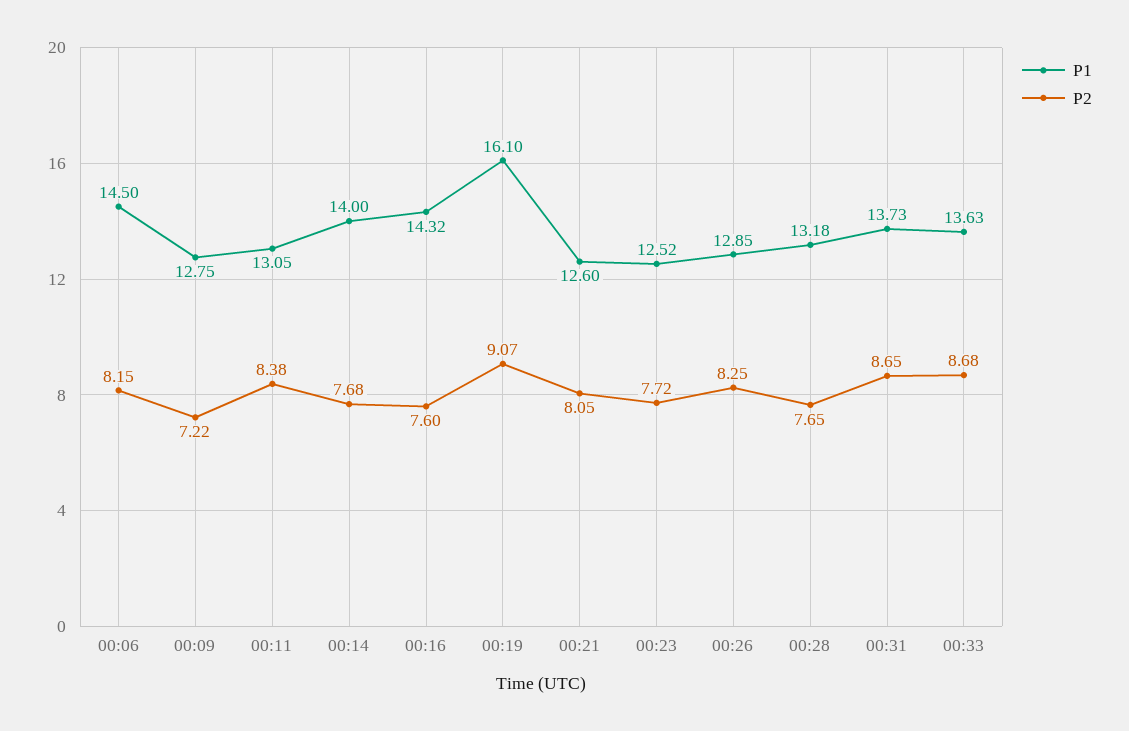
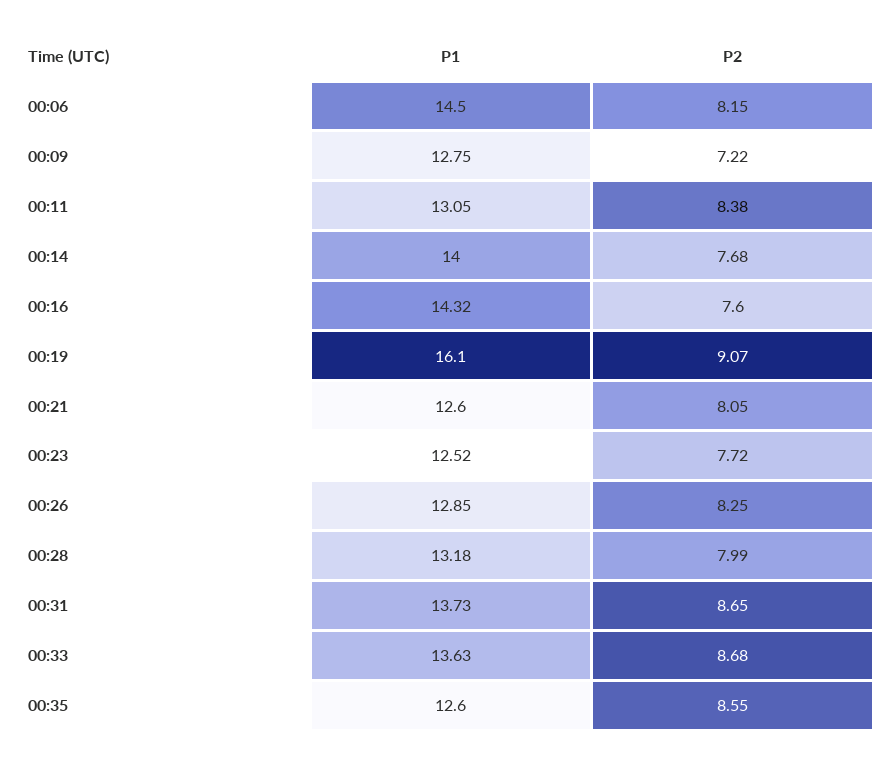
P2, 00:28: 7.65 -> 7.99
P1, 00:35: none -> 12.6
P2, 00:35: none -> 8.55

